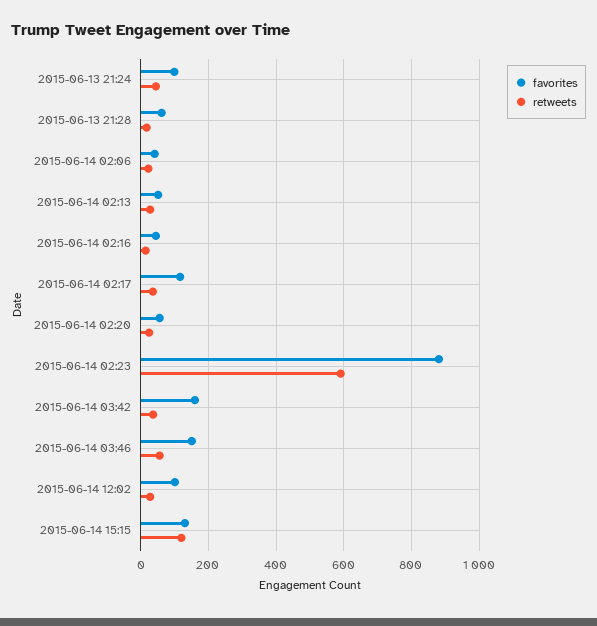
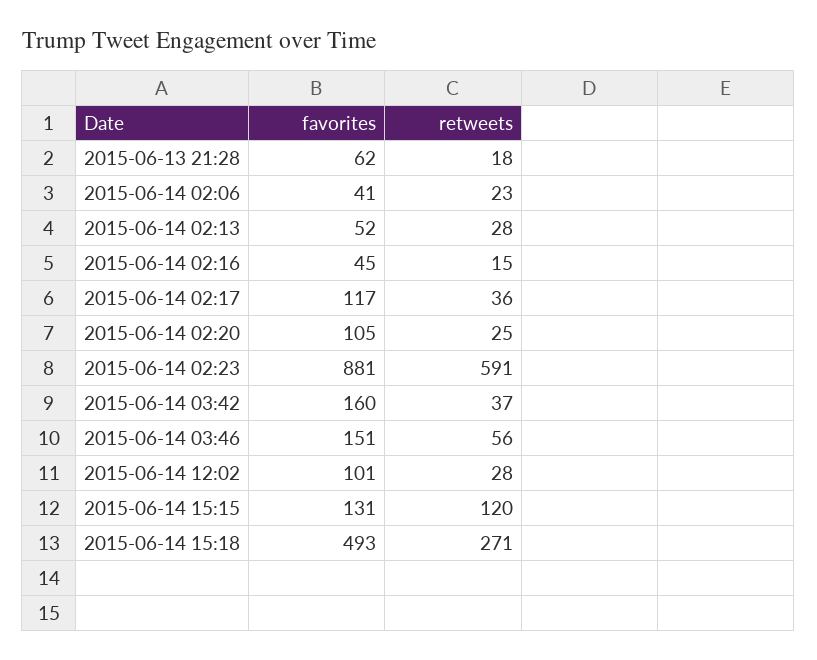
favorites, 2015-06-13 21:24: 100 -> none
retweets, 2015-06-13 21:24: 40 -> none
favorites, 2015-06-14 02:20: 60 -> 105
favorites, 2015-06-14 15:18: none -> 493
retweets, 2015-06-14 15:18: none -> 271

